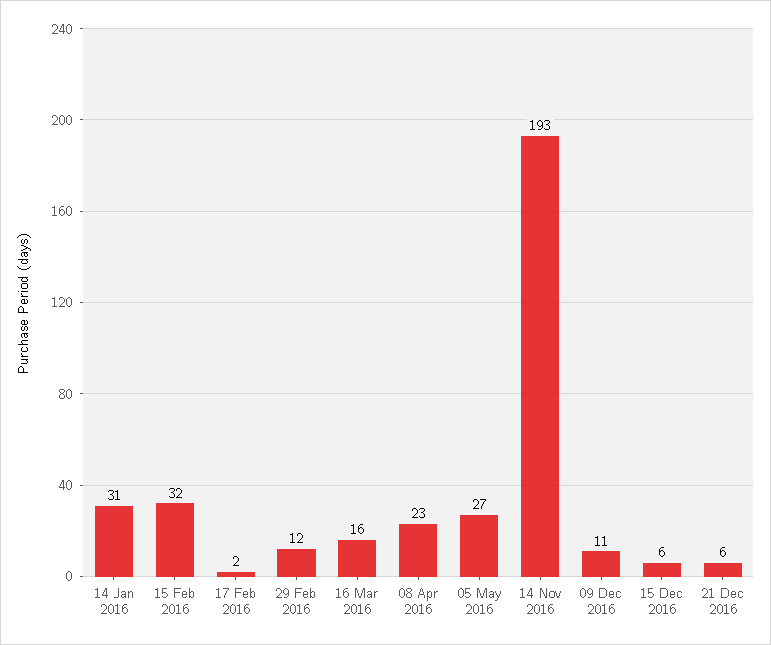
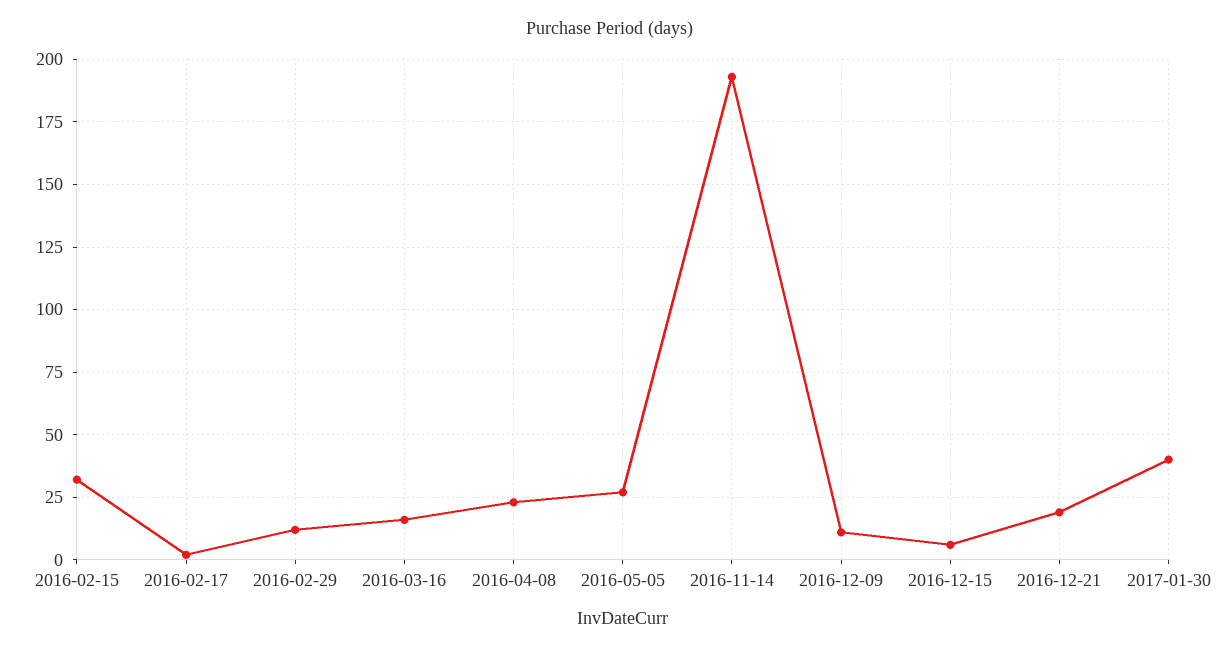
14 Jan 2016: 31 -> none
21 Dec 2016: 6 -> 20
2017-01-30: none -> 40

